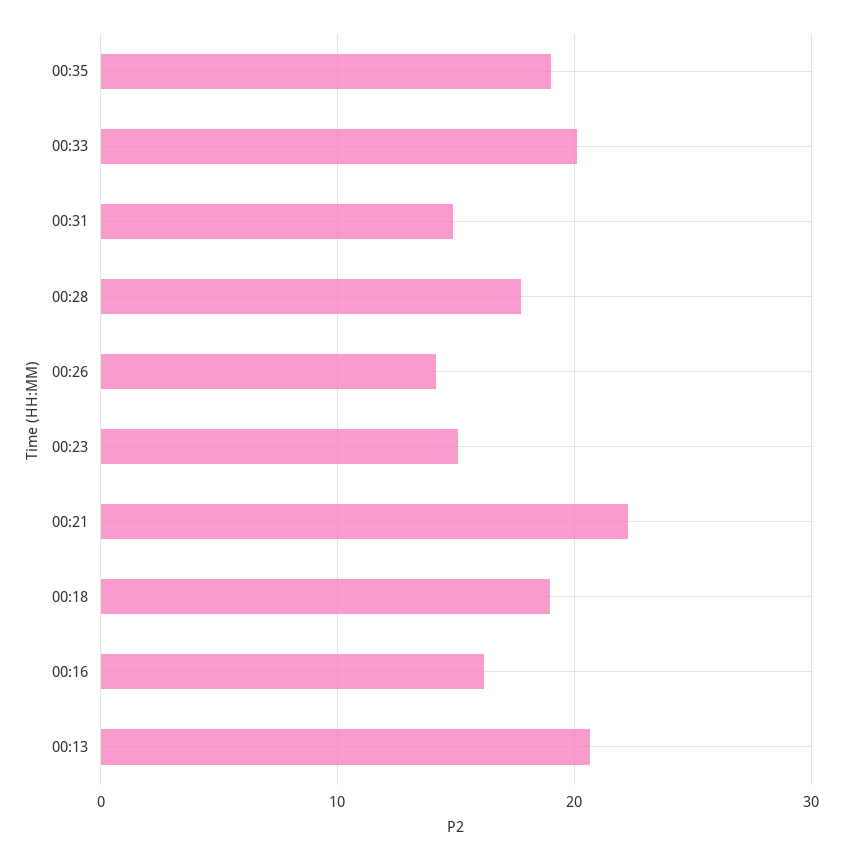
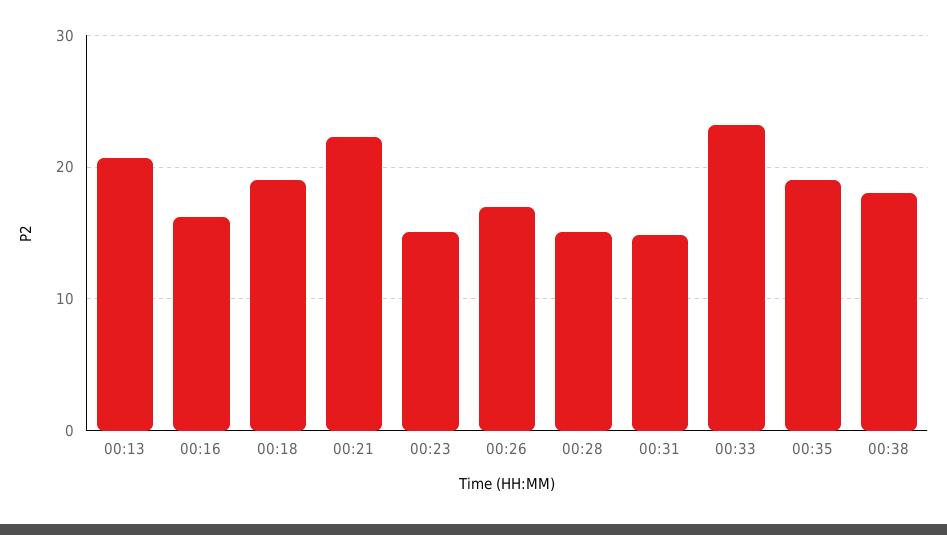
00:33: 20 -> 23
00:28: 18 -> 15
00:26: 14 -> 17
00:38: none -> 18

